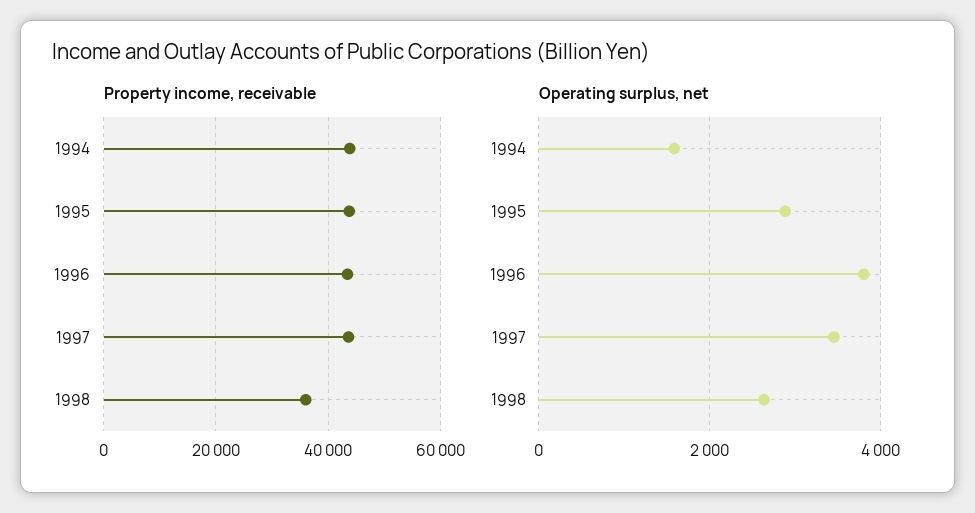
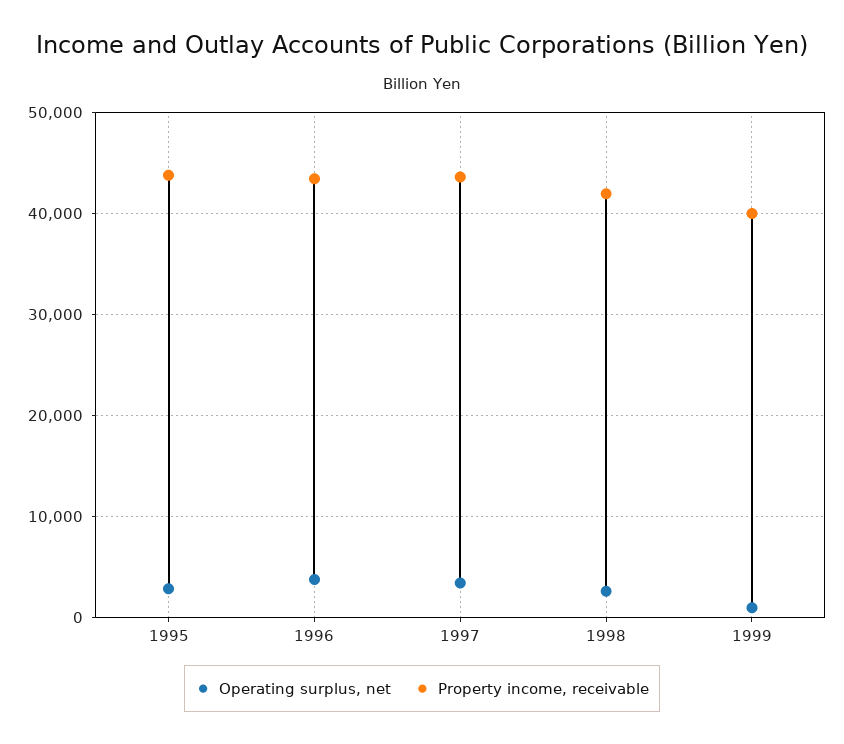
Property income, receivable, 1994: 44000 -> none
Property income, receivable, 1998: 36000 -> 42000
Operating surplus, net, 1994: 1600 -> none
Operating surplus, net, 1999: none -> 1000
Property income, receivable, 1999: none -> 40000

